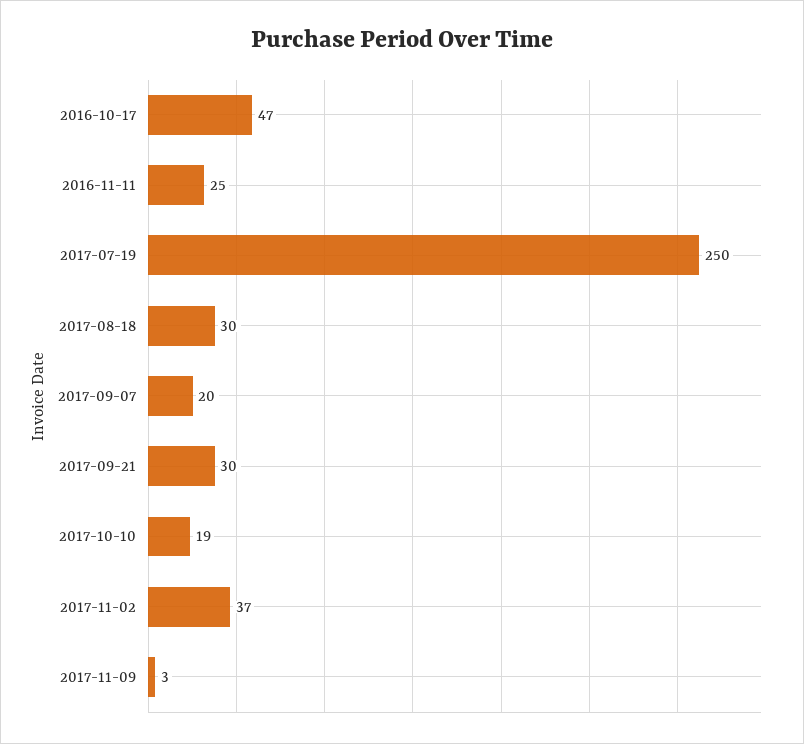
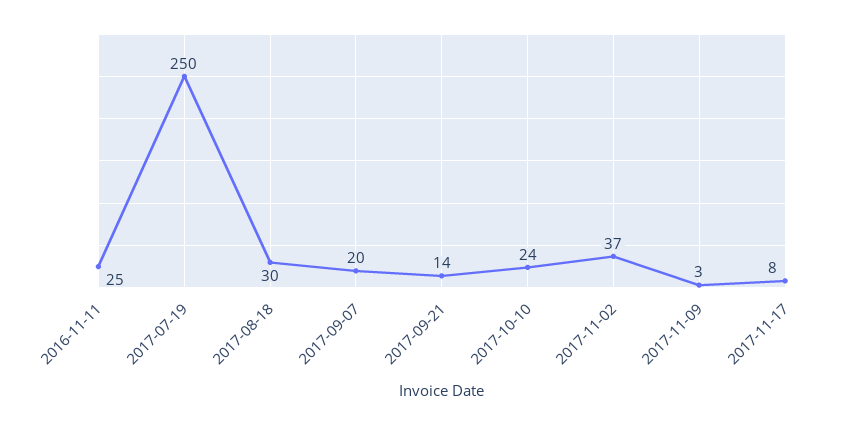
2016-10-17: 47 -> none
2017-09-21: 30 -> 14
2017-10-10: 19 -> 24
2017-11-17: none -> 8

